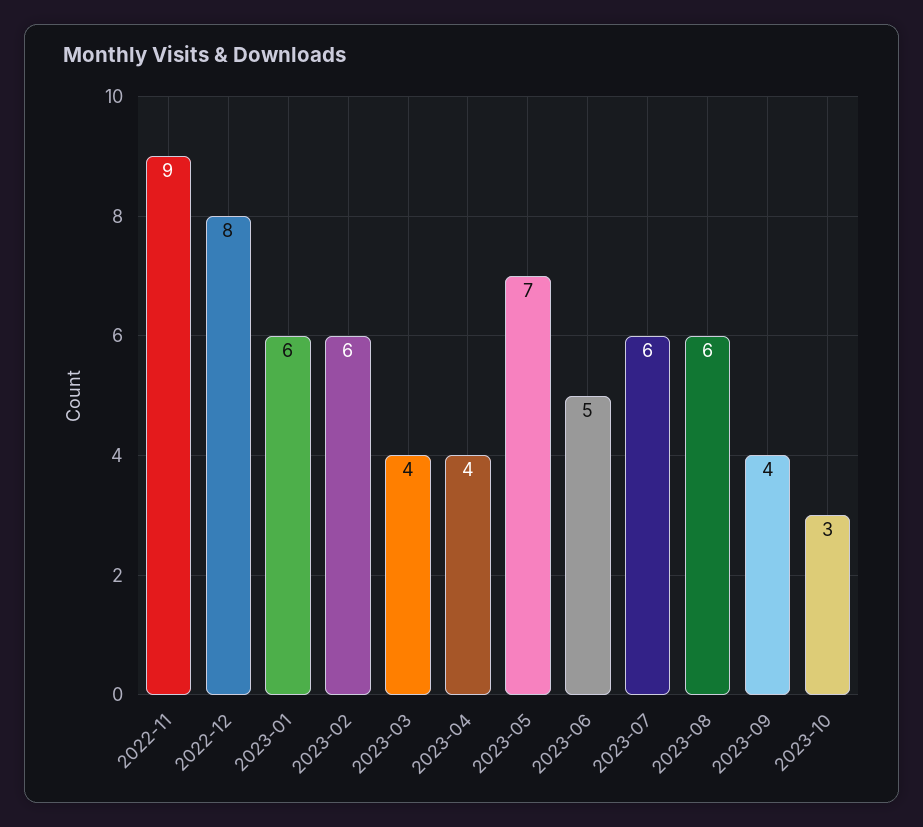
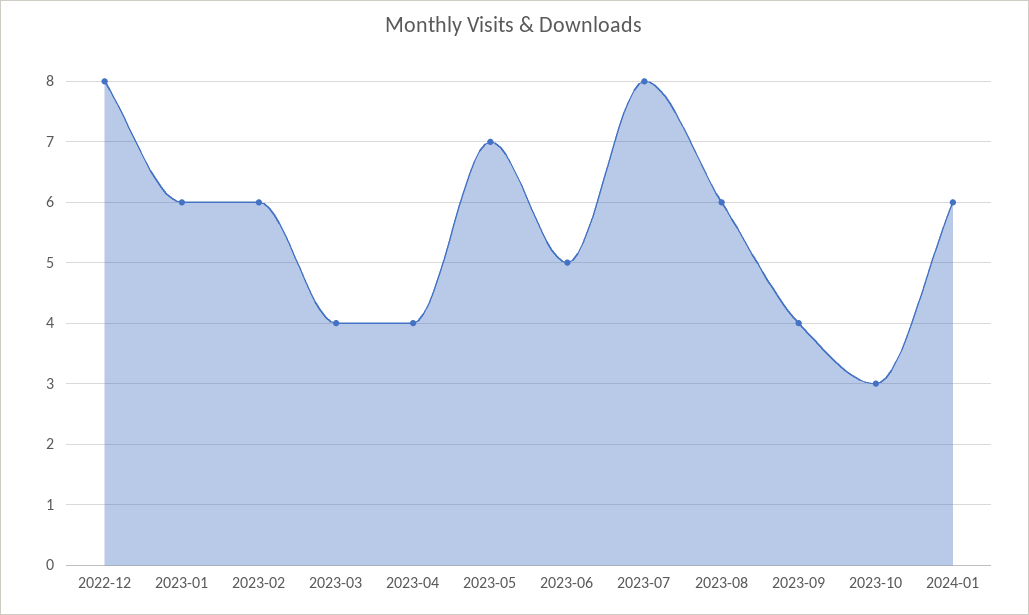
2022-11: 9 -> none
2023-07: 6 -> 8
2024-01: none -> 6

